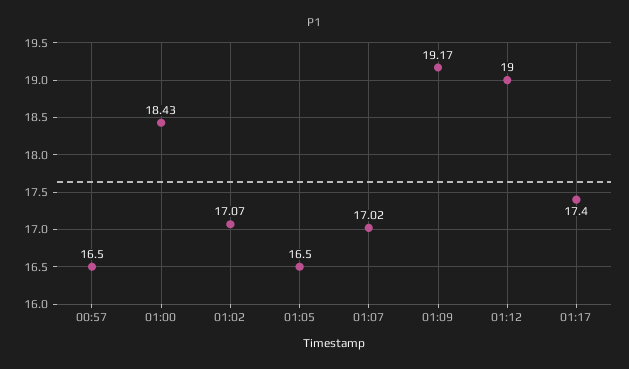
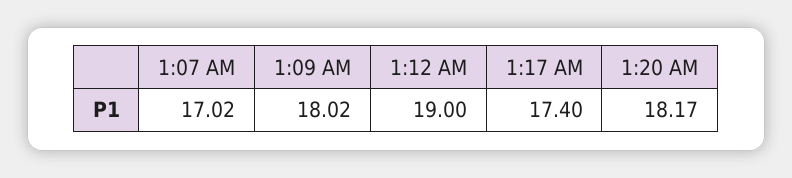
00:57: 16.5 -> none
01:00: 18.43 -> none
01:02: 17.07 -> none
01:05: 16.5 -> none
01:09: 19.17 -> 18.02
1:20 AM: none -> 18.17

